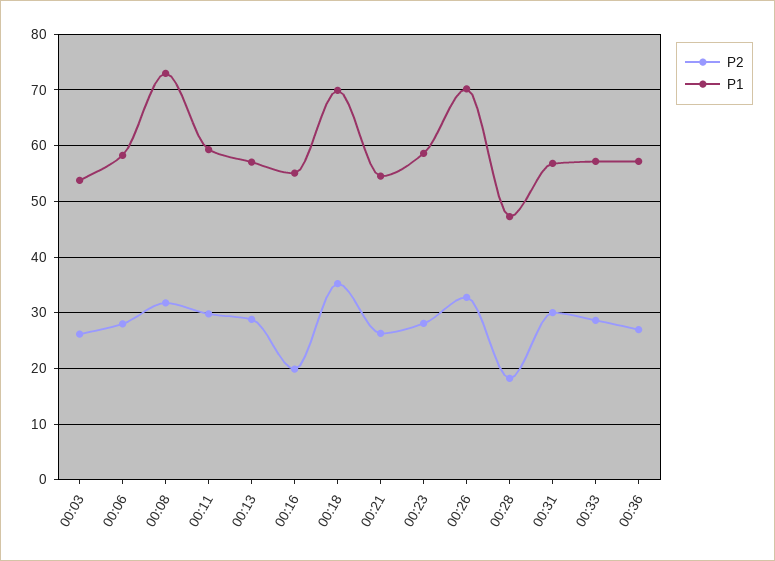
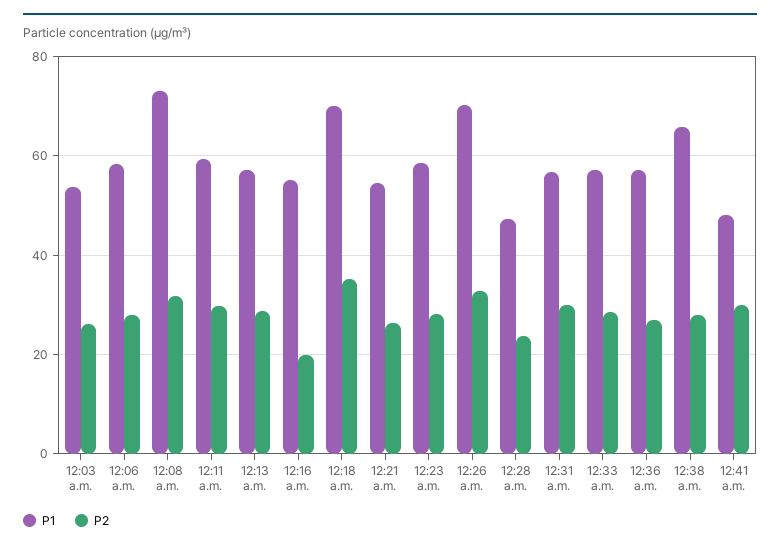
P2, 00:28: 18 -> 24
P1, 12:38 a.m.: none -> 66
P2, 12:38 a.m.: none -> 28
P1, 12:41 a.m.: none -> 48
P2, 12:41 a.m.: none -> 30

